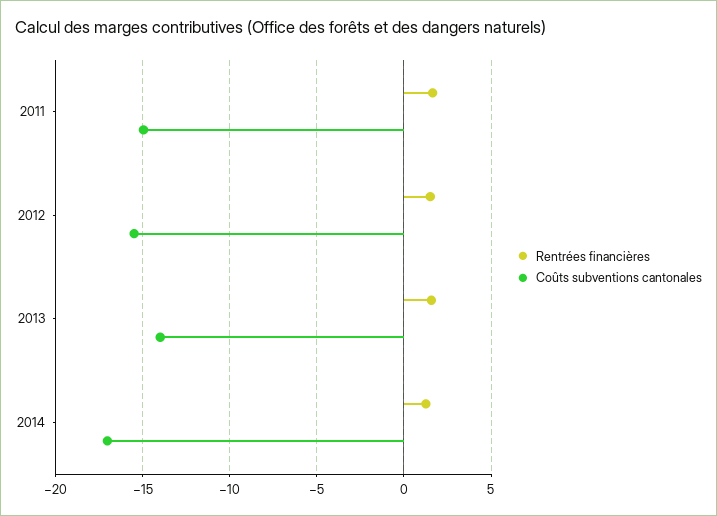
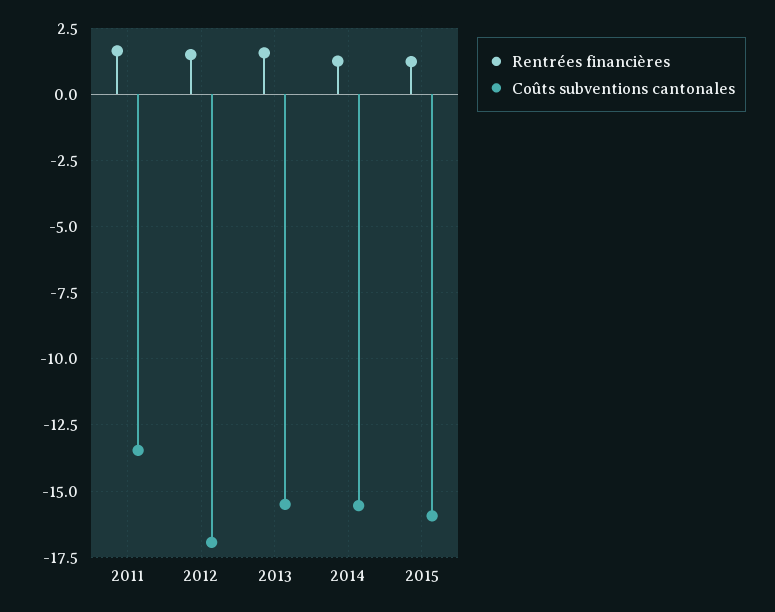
Coûts subventions cantonales, 2011: -15 -> -13.5
Coûts subventions cantonales, 2012: -15.5 -> -17
Coûts subventions cantonales, 2013: -14 -> -15.5
Coûts subventions cantonales, 2014: -17 -> -15.5
Rentrées financières, 2015: none -> 1.25
Coûts subventions cantonales, 2015: none -> -16

